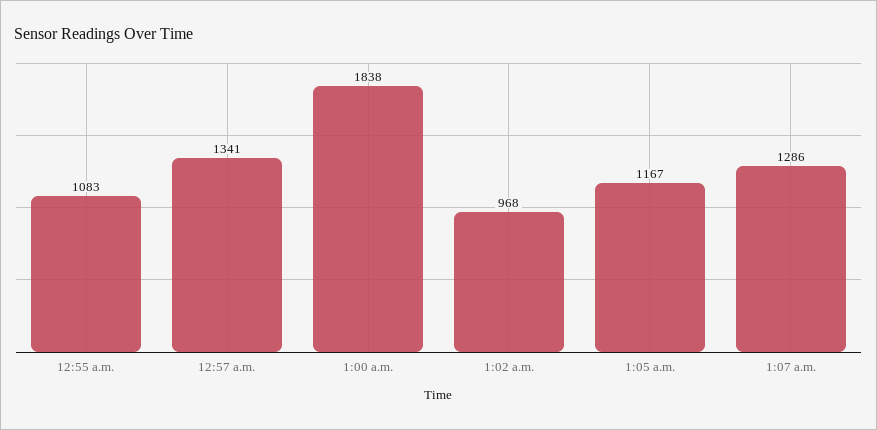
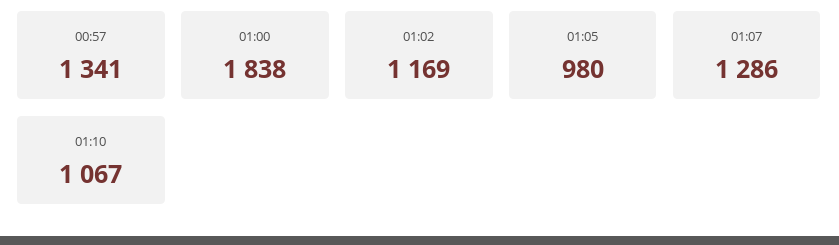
12:55 a.m.: 1083 -> none
1:02 a.m.: 968 -> 1169
1:05 a.m.: 1167 -> 980
01:10: none -> 1067

